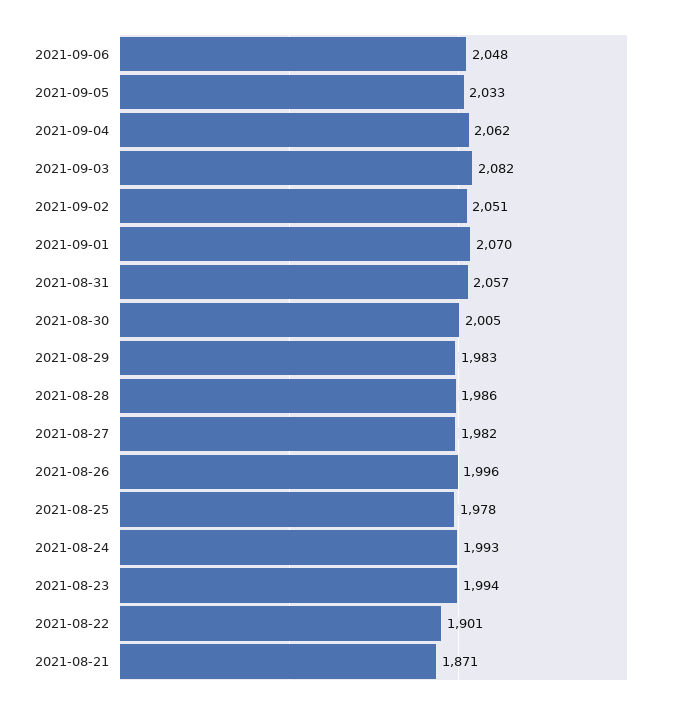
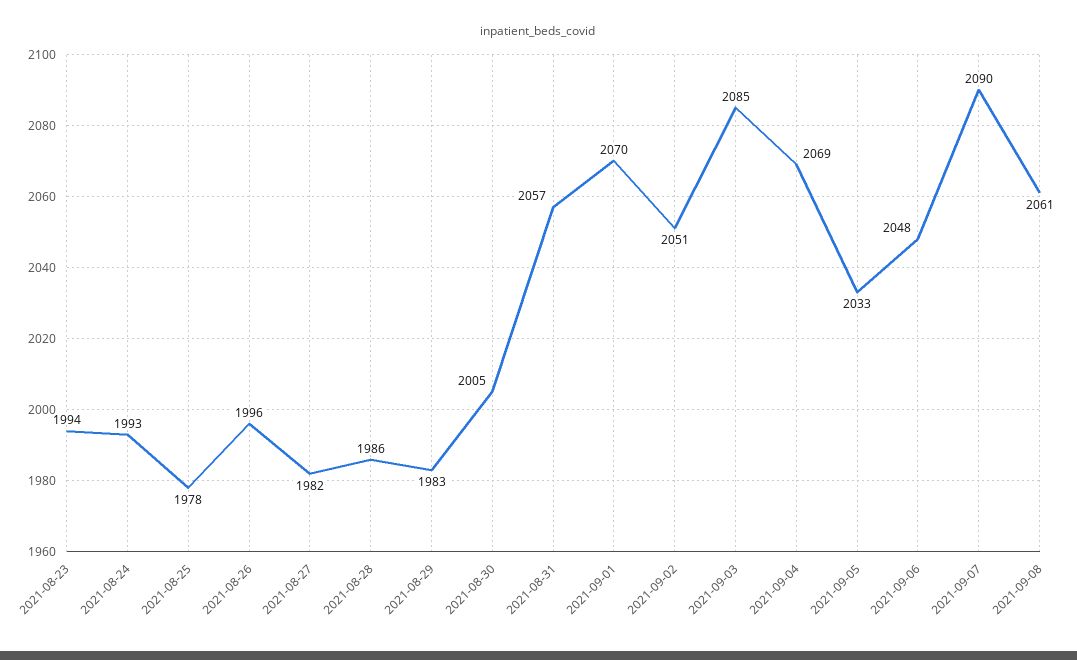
2021-09-04: 2062 -> 2069
2021-09-03: 2082 -> 2085
2021-08-22: 1901 -> none
2021-08-21: 1871 -> none
2021-09-07: none -> 2090
2021-09-08: none -> 2061

